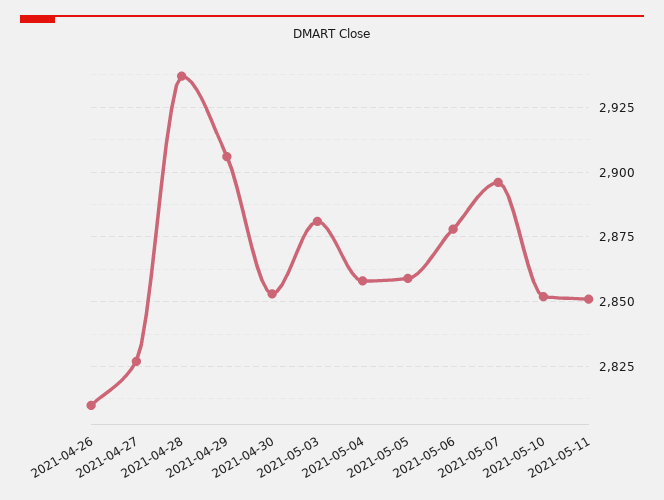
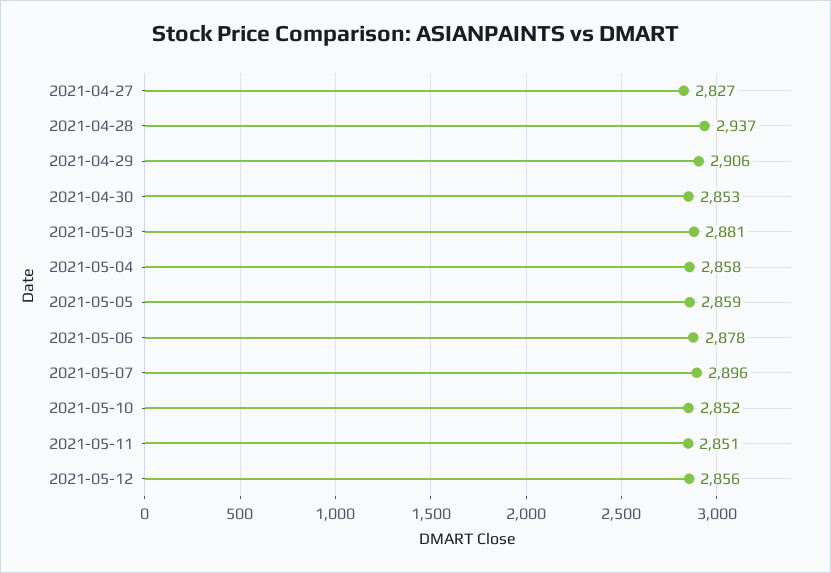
2021-04-26: 2810 -> none
2021-05-12: none -> 2856

